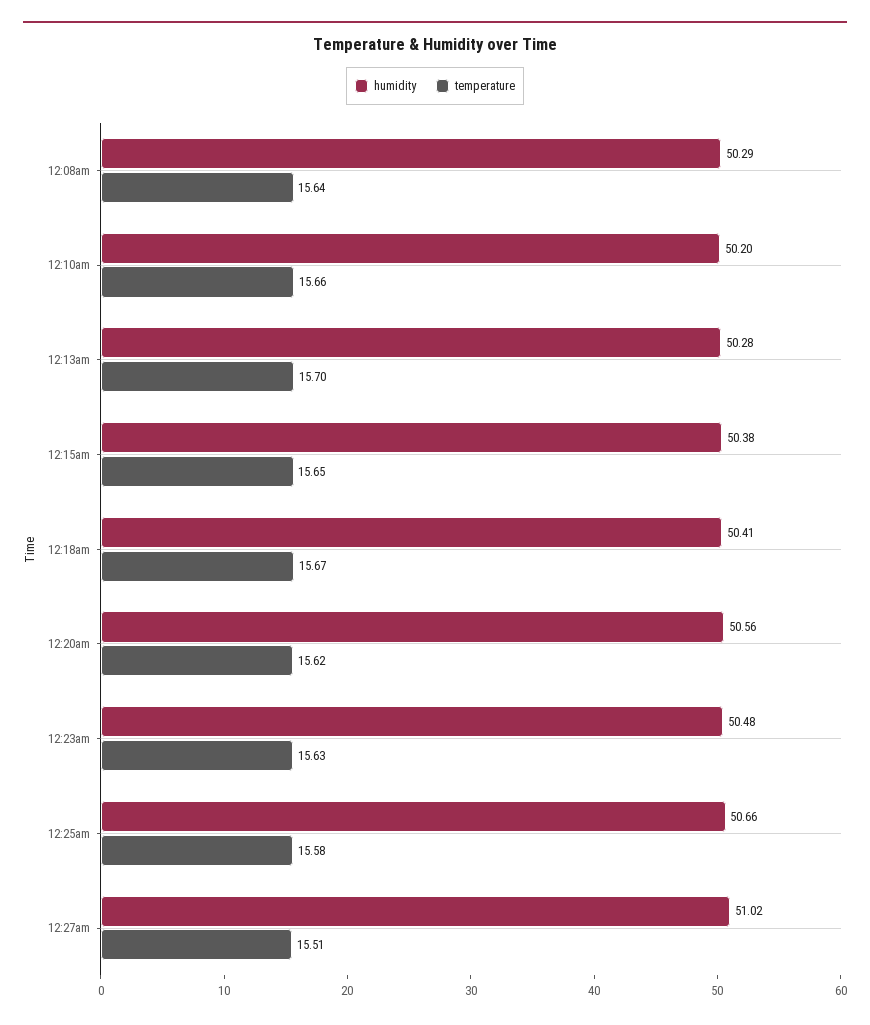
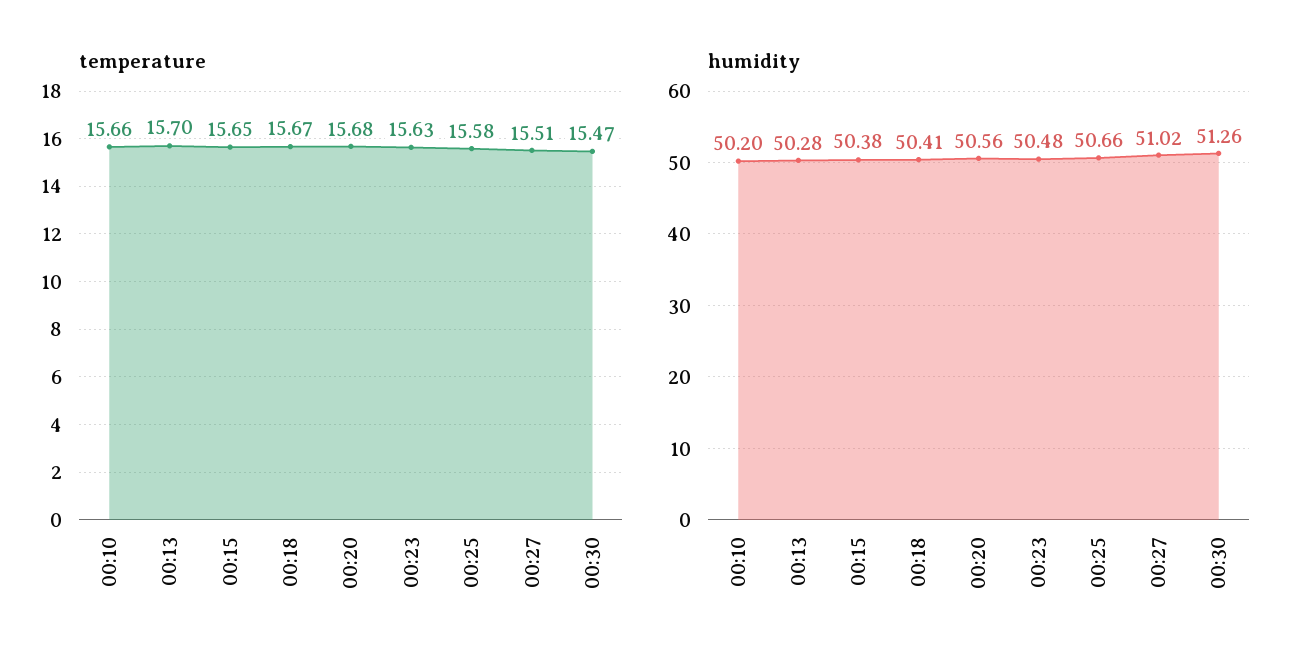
humidity, 12:08am: 50.29 -> none
temperature, 12:08am: 15.64 -> none
temperature, 12:20am: 15.62 -> 15.68
temperature, 00:30: none -> 15.47
humidity, 00:30: none -> 51.26

